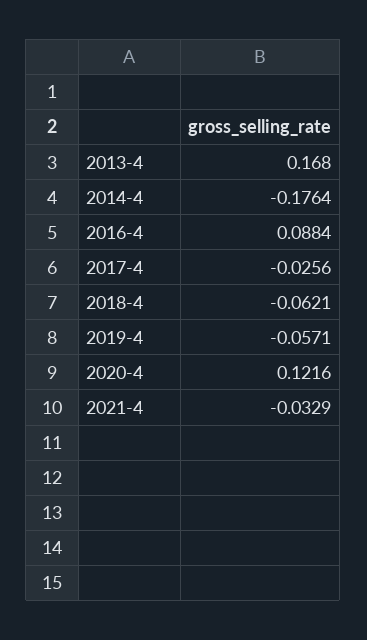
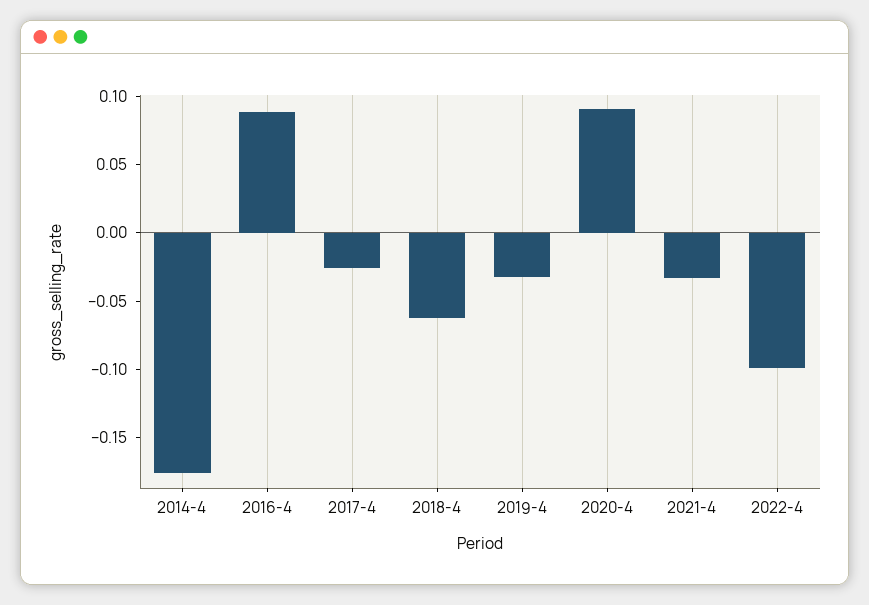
2013-4: 0.168 -> none
2019-4: -0.0571 -> -0.03
2020-4: 0.1216 -> 0.09
2022-4: none -> -0.1

